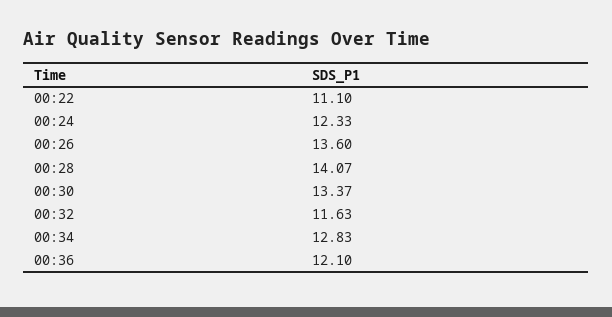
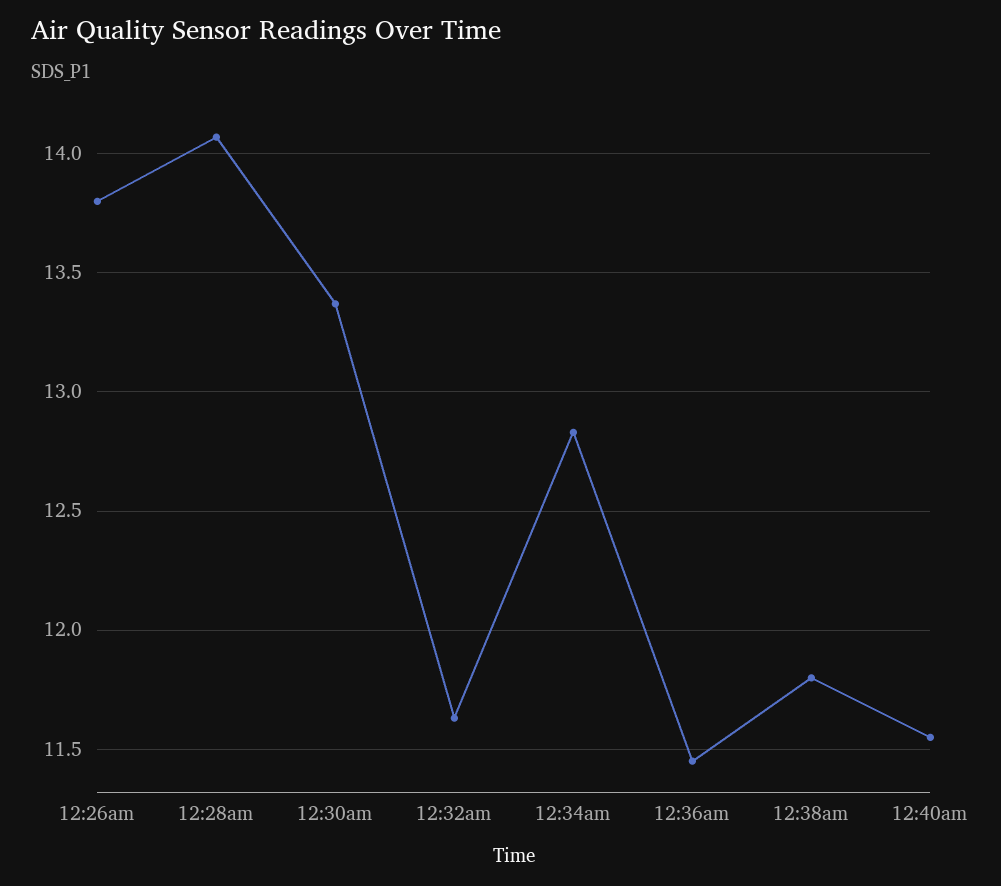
00:22: 11.1 -> none
00:24: 12.33 -> none
00:26: 13.6 -> 13.8
00:36: 12.1 -> 11.45
12:38am: none -> 11.8
12:40am: none -> 11.55

